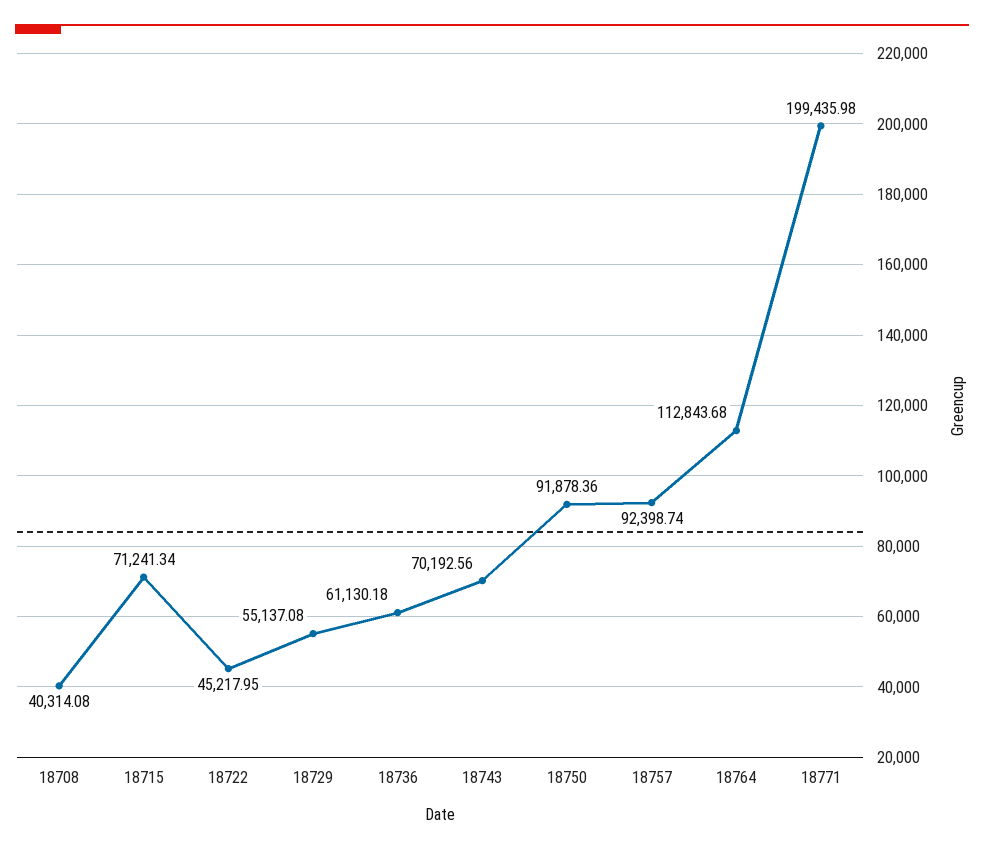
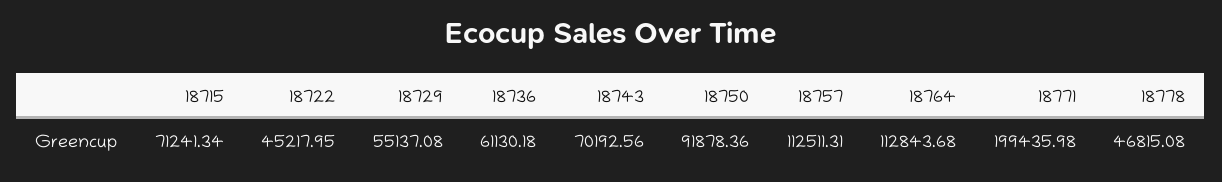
18708: 40314.08 -> none
18757: 92398.74 -> 112511.31
18778: none -> 46815.08

